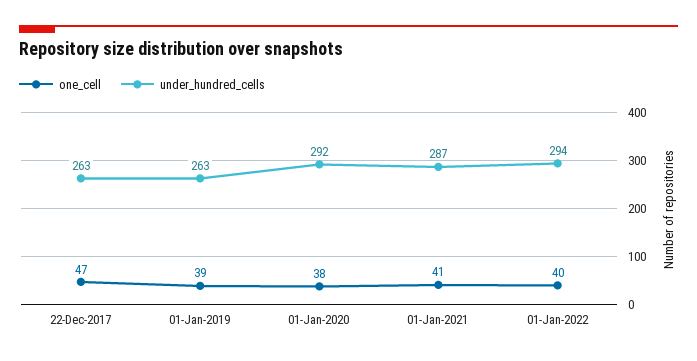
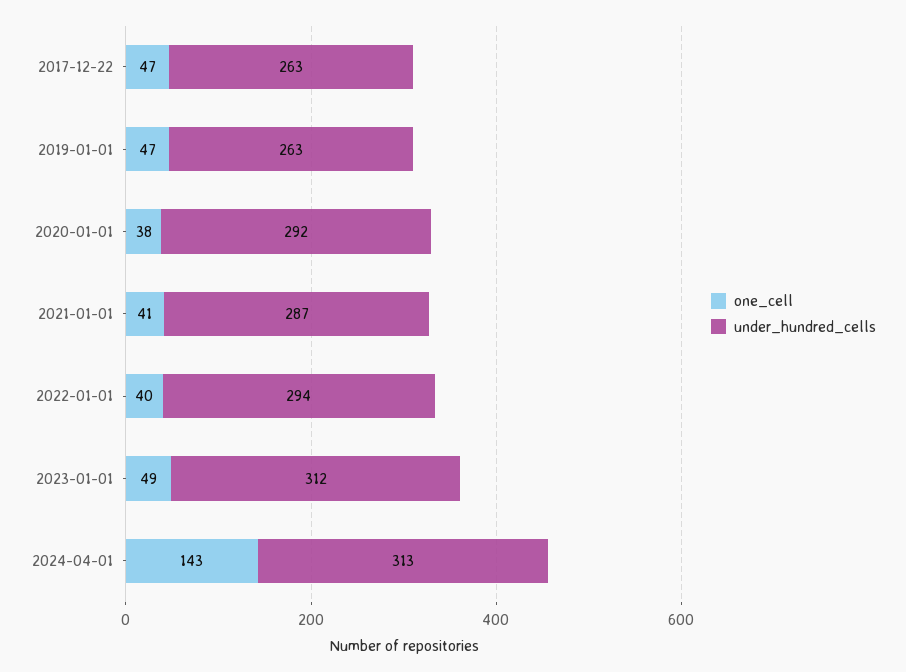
one_cell, 01-Jan-2019: 39 -> 47
one_cell, 2023-01-01: none -> 49
under_hundred_cells, 2023-01-01: none -> 312
one_cell, 2024-04-01: none -> 143
under_hundred_cells, 2024-04-01: none -> 313

